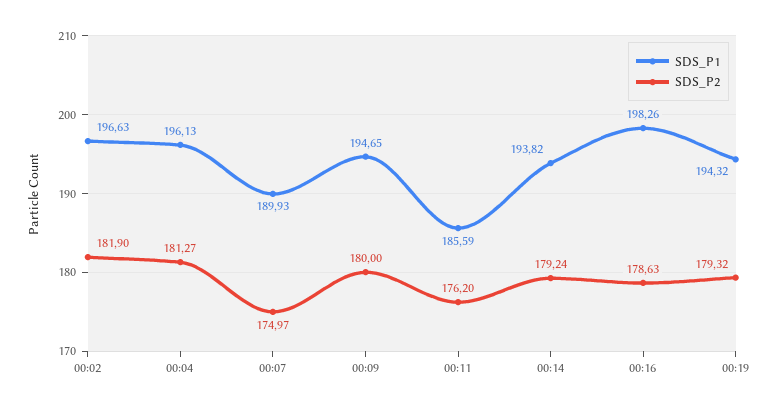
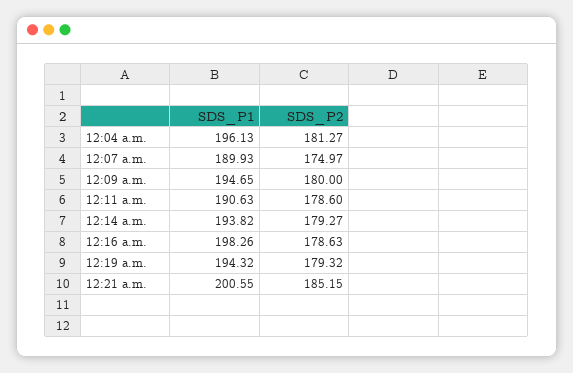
SDS_P1, 00:02: 196.63 -> none
SDS_P2, 00:02: 181.9 -> none
SDS_P1, 00:11: 185.59 -> 190.63
SDS_P2, 00:11: 176.2 -> 178.6
SDS_P2, 00:14: 179.24 -> 179.27
SDS_P1, 12:21 a.m.: none -> 200.55
SDS_P2, 12:21 a.m.: none -> 185.15

